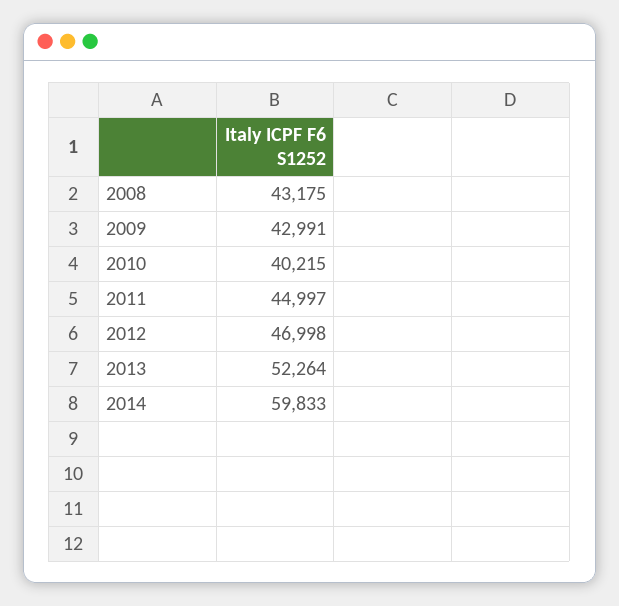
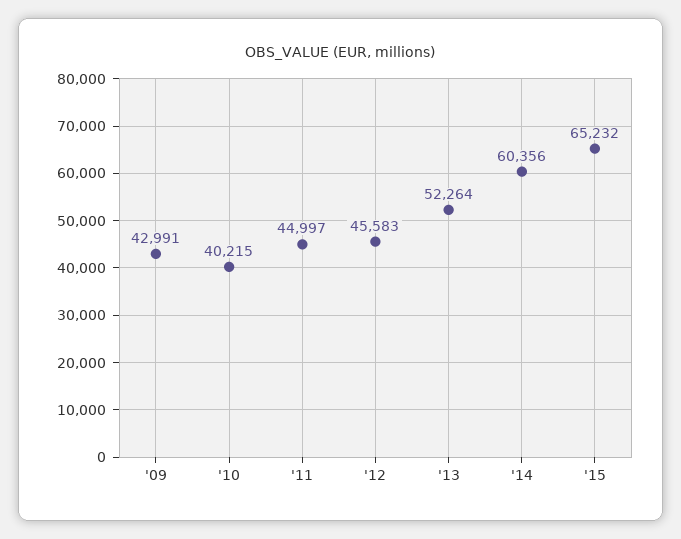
2008: 43175 -> none
2012: 46998 -> 45583
2014: 59833 -> 60356
'15: none -> 65232

